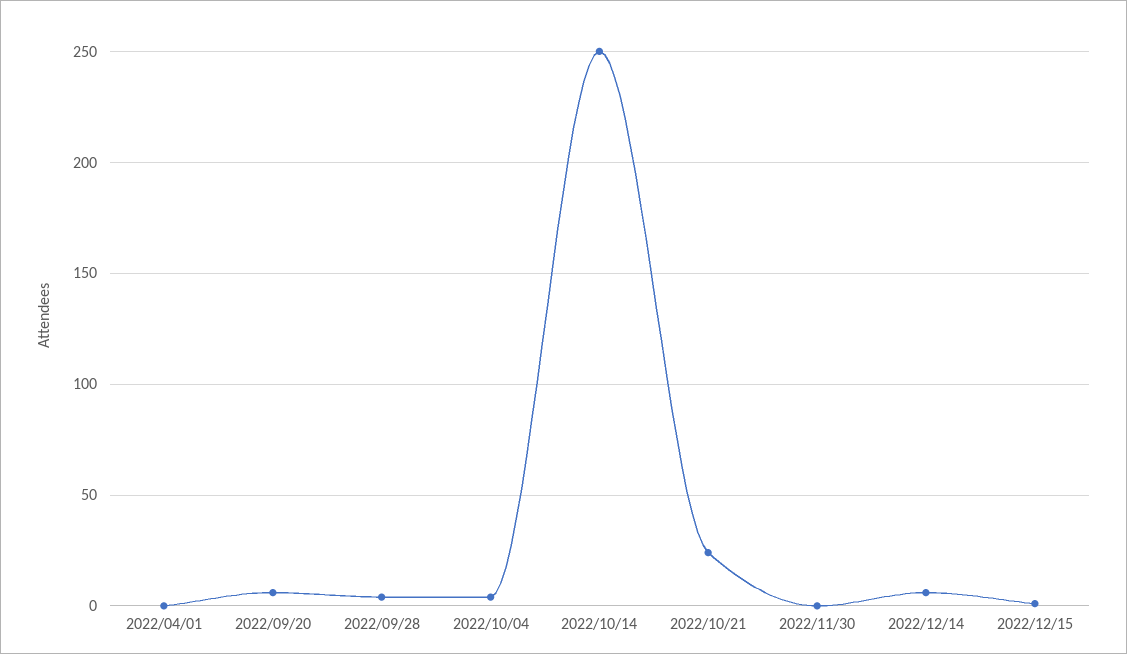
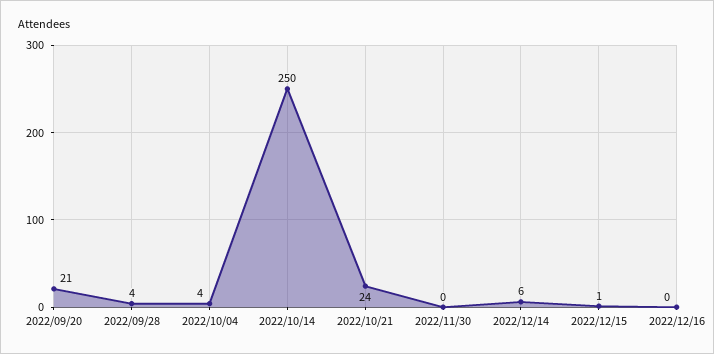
2022/04/01: 0 -> none
2022/09/20: 5 -> 21
2022/12/16: none -> 0

